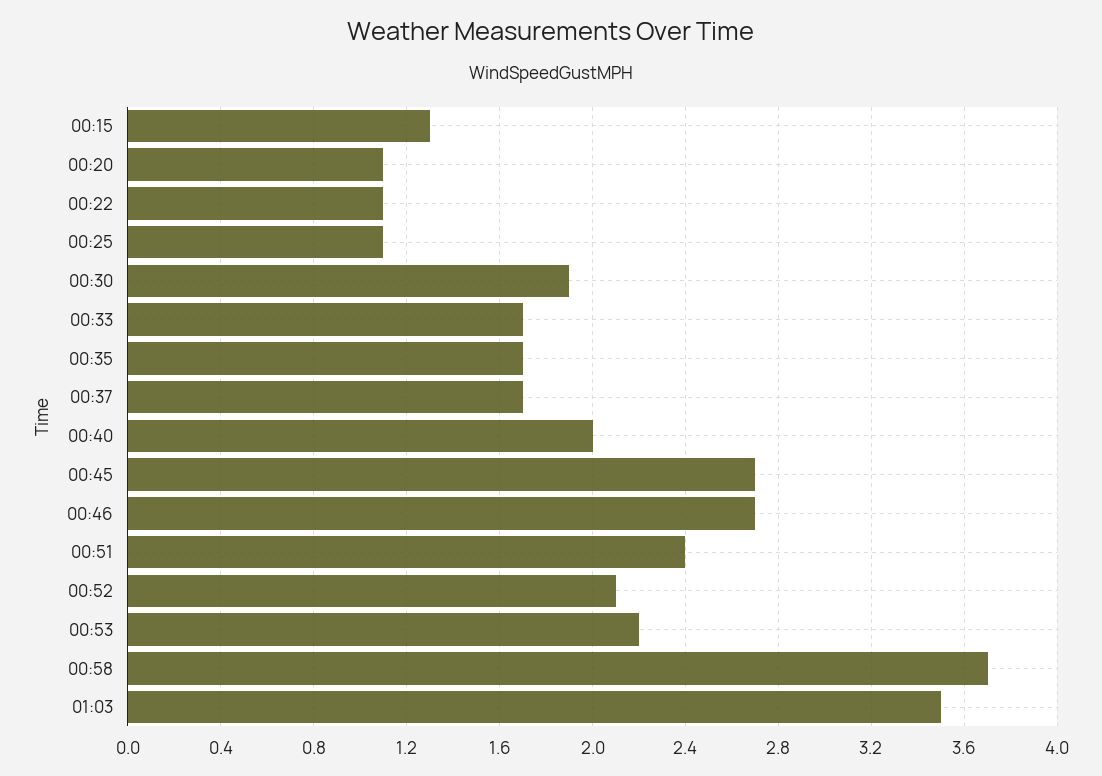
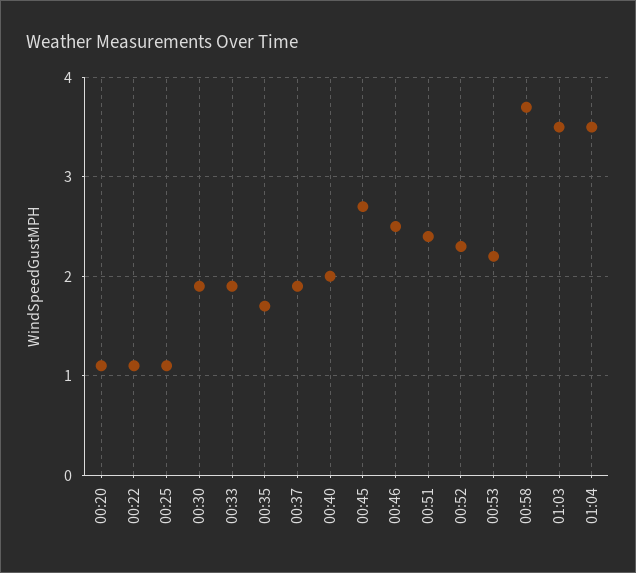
00:15: 1.3 -> none
00:33: 1.7 -> 1.9
00:37: 1.7 -> 1.9
00:46: 2.7 -> 2.5
00:52: 2.1 -> 2.3
01:04: none -> 3.5

